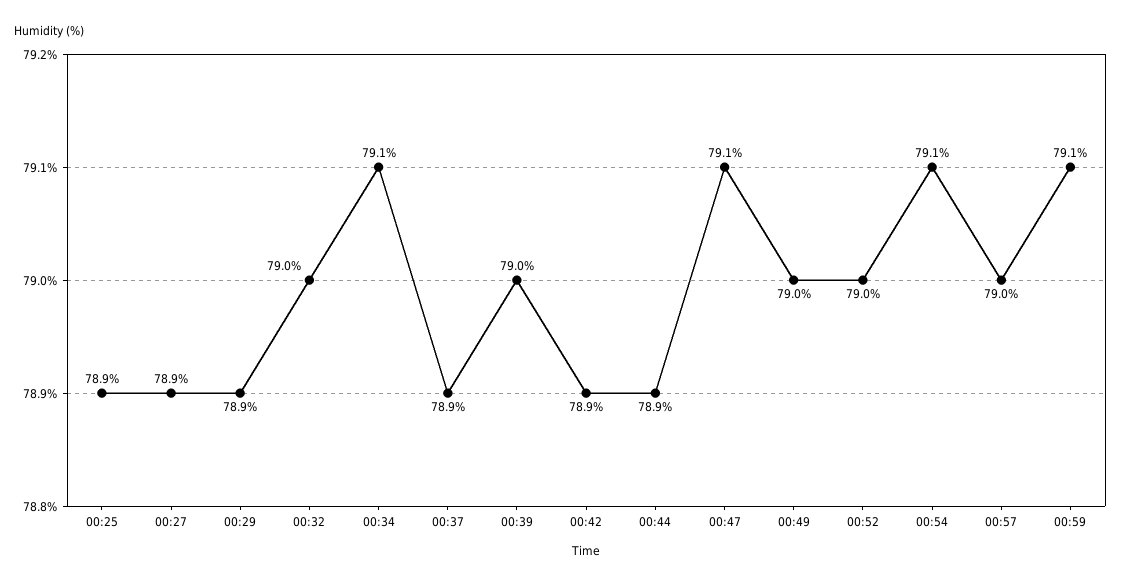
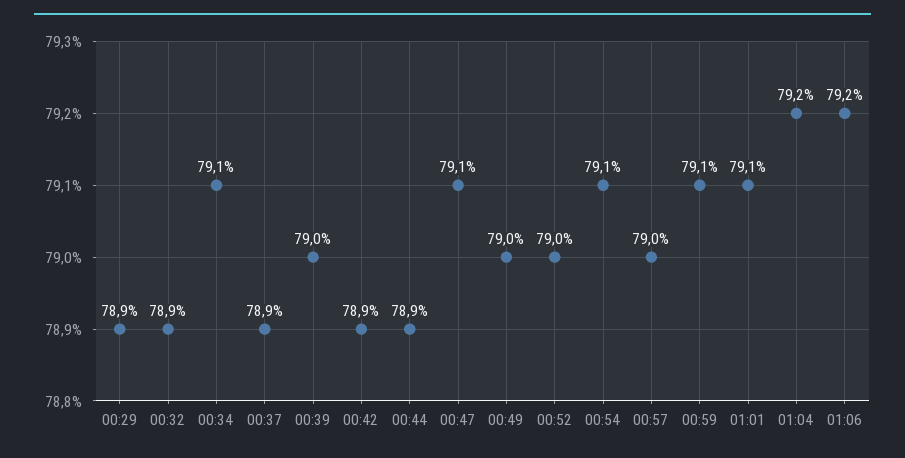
00:25: 78.9 -> none
00:27: 78.9 -> none
00:32: 79 -> 78.9
01:01: none -> 79.1
01:04: none -> 79.2
01:06: none -> 79.2

